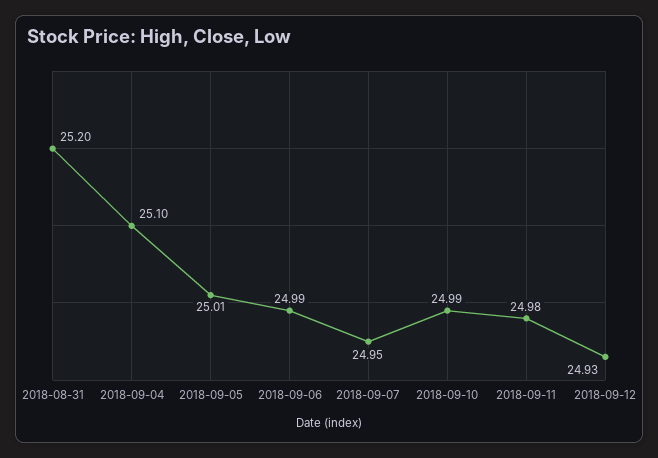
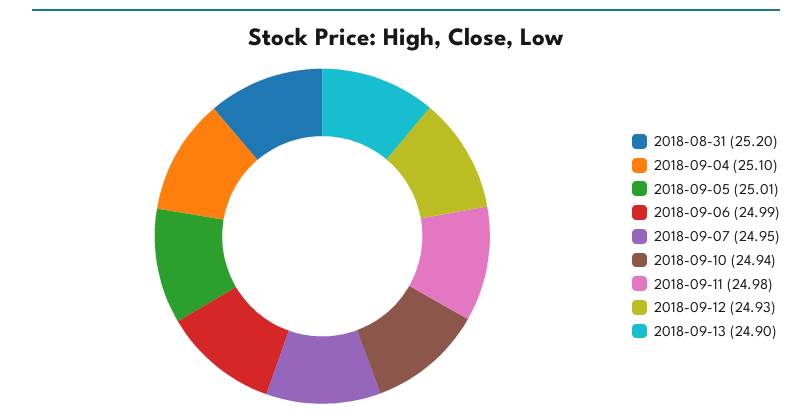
2018-09-10: 24.99 -> 24.94
2018-09-13: none -> 24.9

